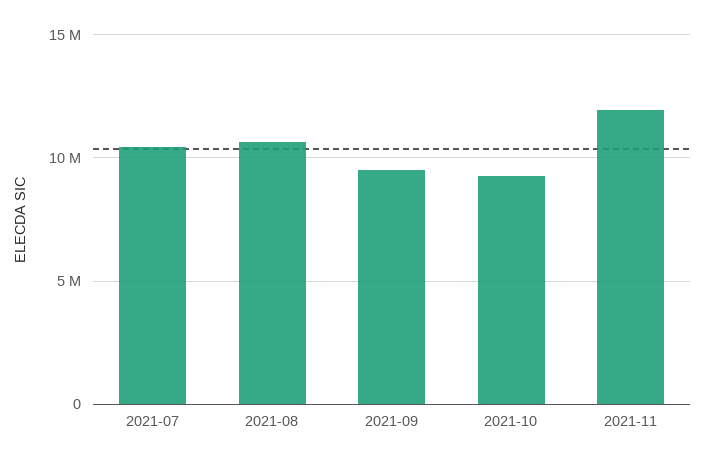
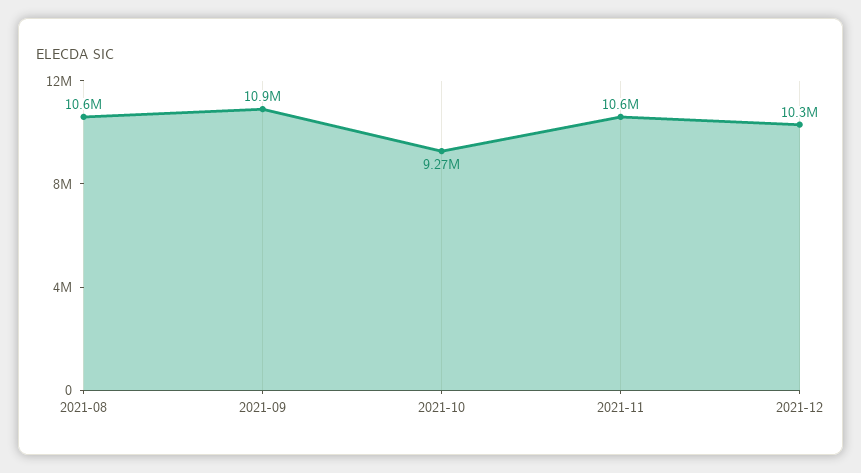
2021-07: 10500000 -> none
2021-09: 9500000 -> 10900000
2021-11: 12000000 -> 10600000
2021-12: none -> 10300000

